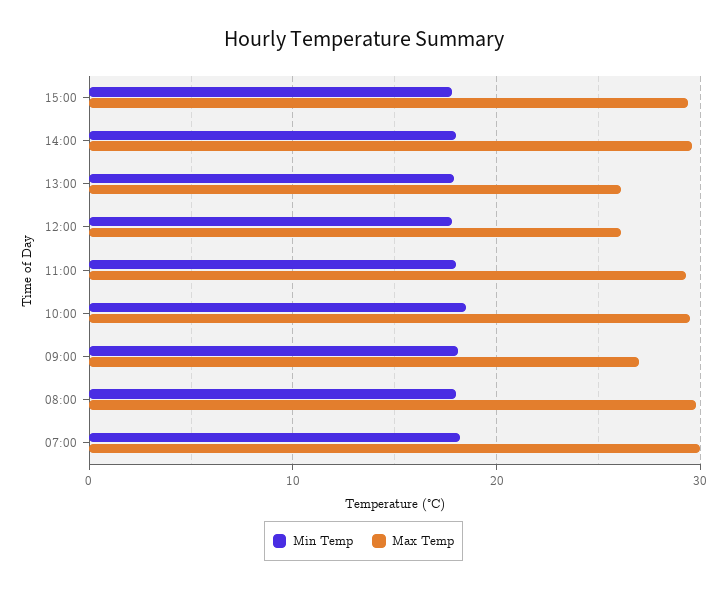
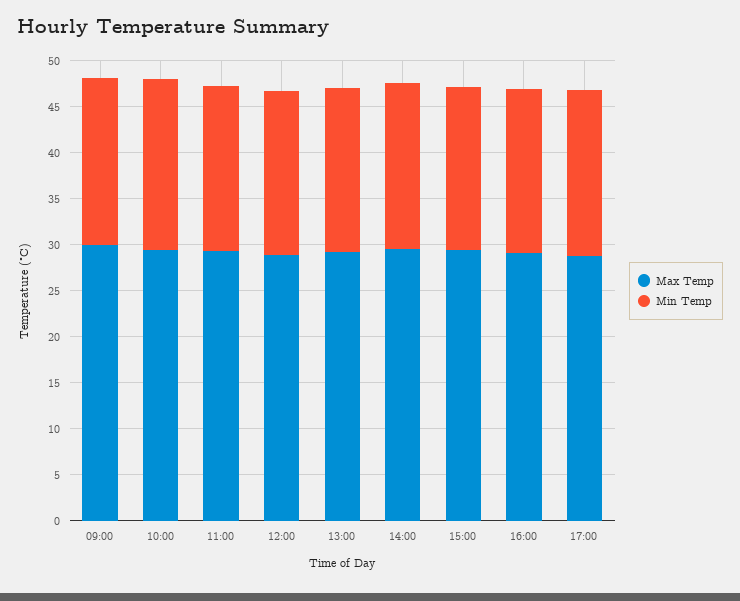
Max Temp, 13:00: 26 -> 29
Max Temp, 12:00: 26 -> 29
Max Temp, 09:00: 27 -> 30
Min Temp, 08:00: 18 -> none
Max Temp, 08:00: 30 -> none
Min Temp, 07:00: 18 -> none
Max Temp, 07:00: 30 -> none
Max Temp, 16:00: none -> 29
Min Temp, 16:00: none -> 18
Max Temp, 17:00: none -> 29
Min Temp, 17:00: none -> 18

